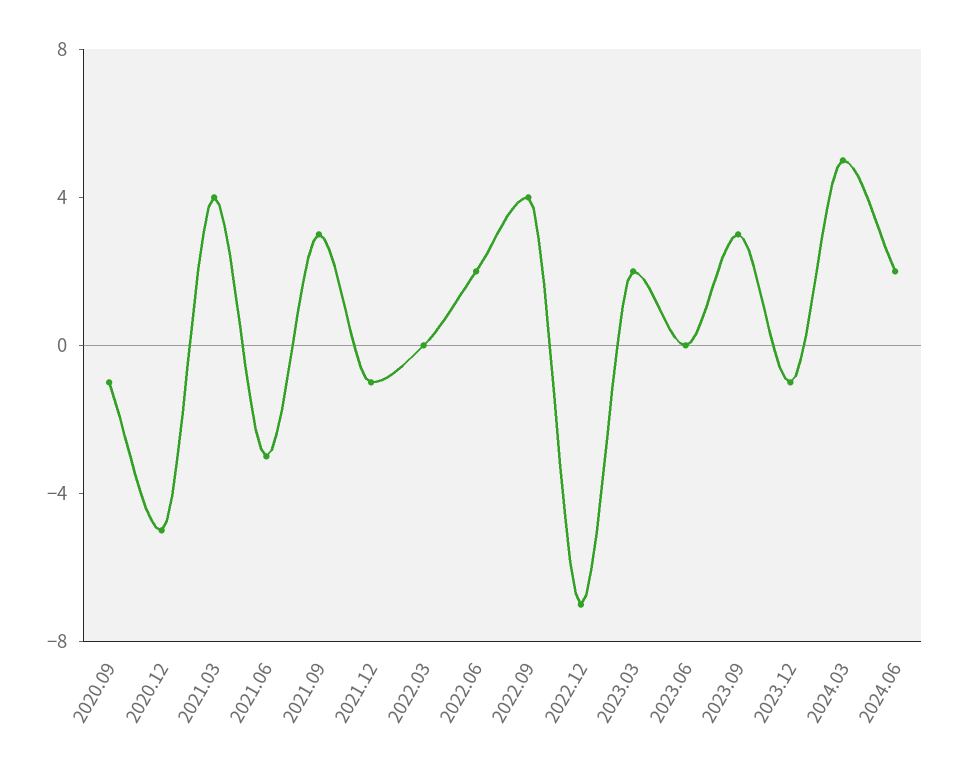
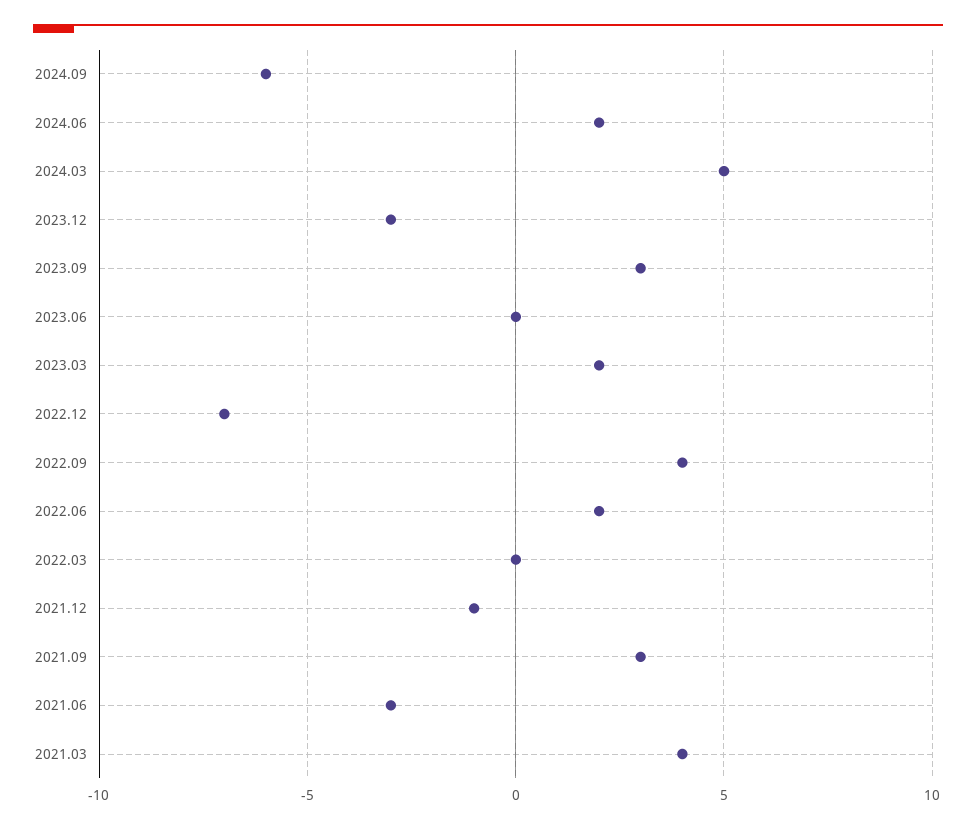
2020.09: -1 -> none
2020.12: -5 -> none
2023.12: -1 -> -3
2024.09: none -> -6

